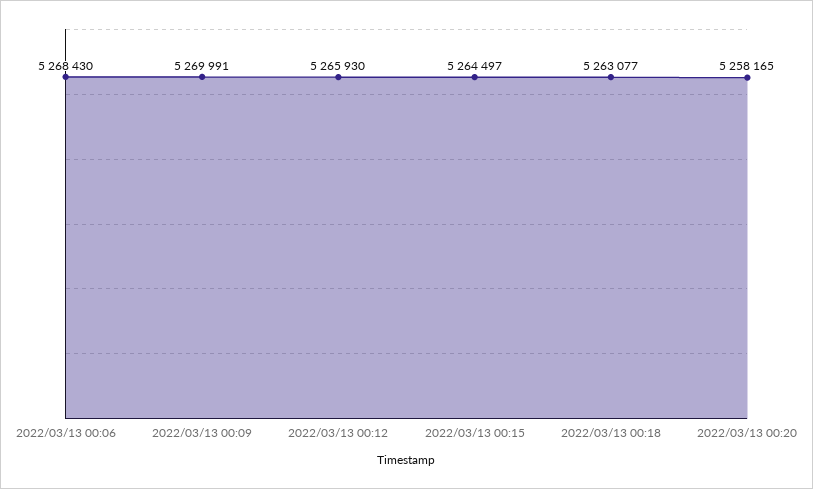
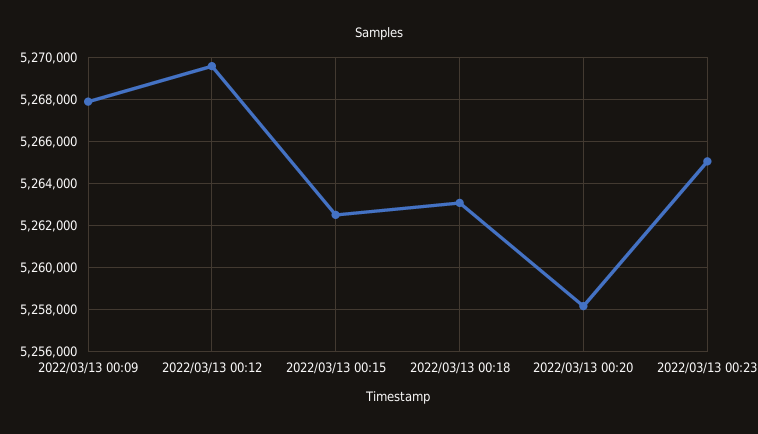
2022/03/13 00:06: 5268430 -> none
2022/03/13 00:09: 5269991 -> 5268000
2022/03/13 00:12: 5265930 -> 5269500
2022/03/13 00:15: 5264497 -> 5262500
2022/03/13 00:23: none -> 5265000

